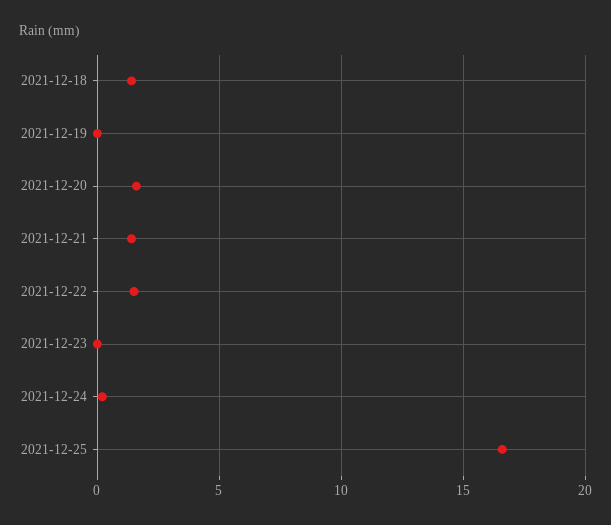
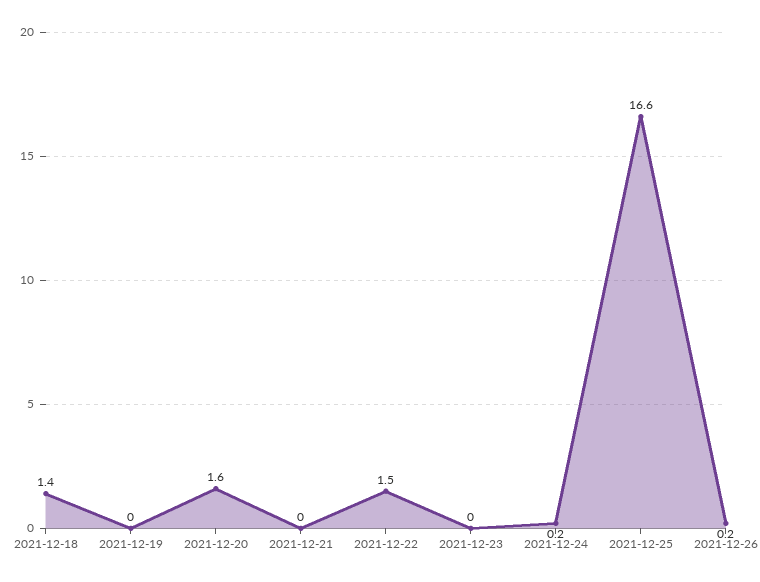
2021-12-21: 1.5 -> 0
2021-12-26: none -> 0.2

